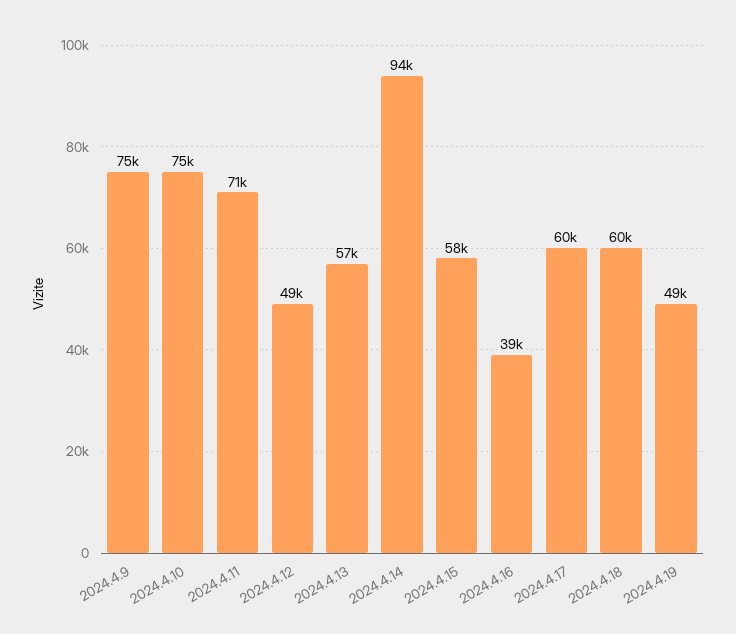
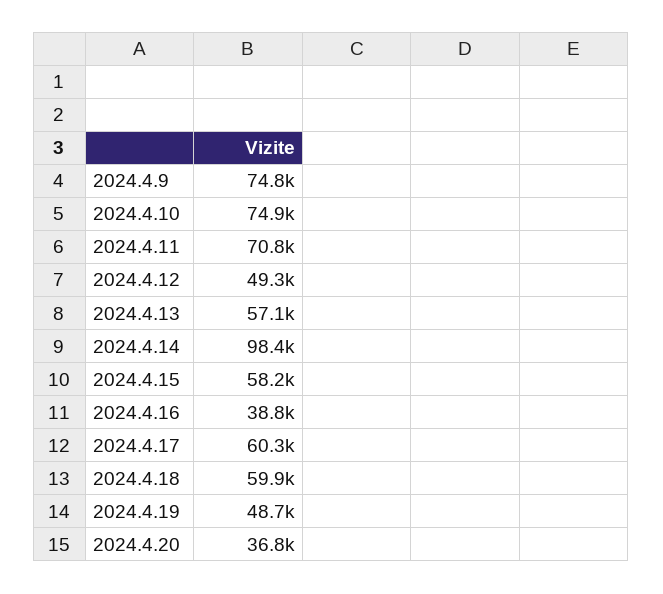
2024.4.14: 94000 -> 98400
2024.4.20: none -> 36800

